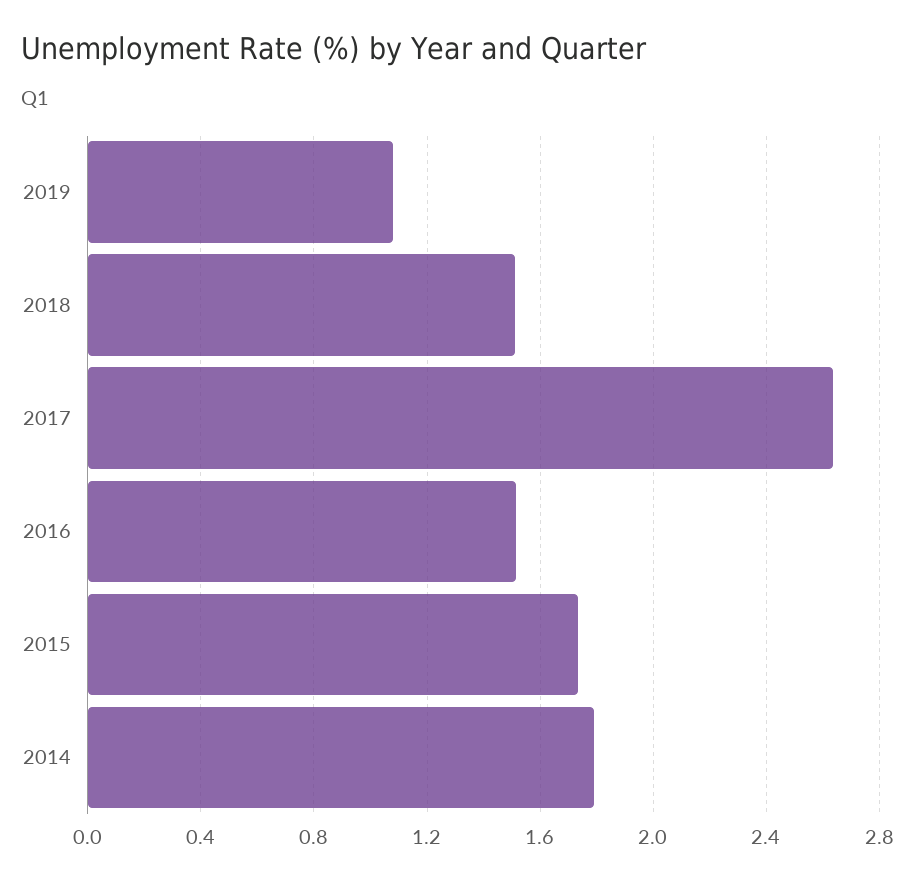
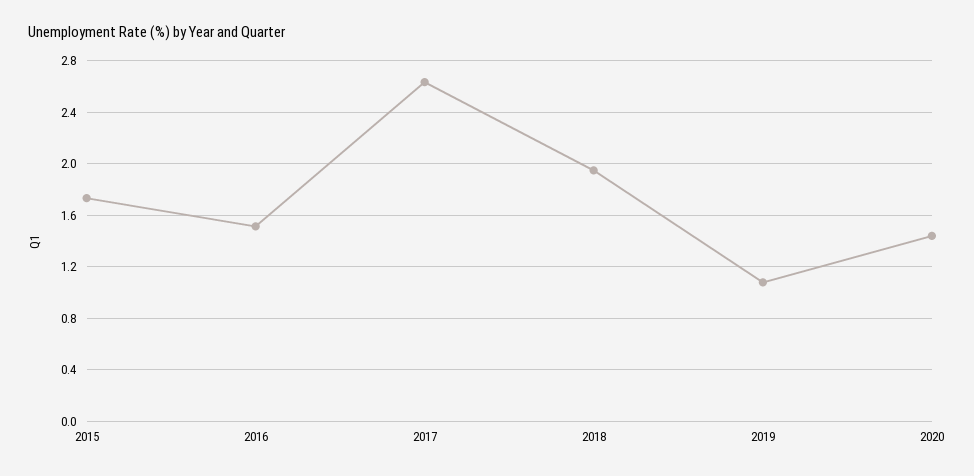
2018: 1.5 -> 1.95
2014: 1.8 -> none
2020: none -> 1.45

